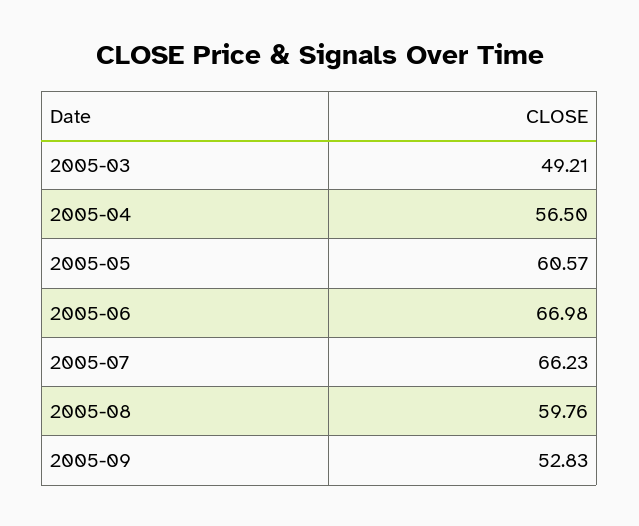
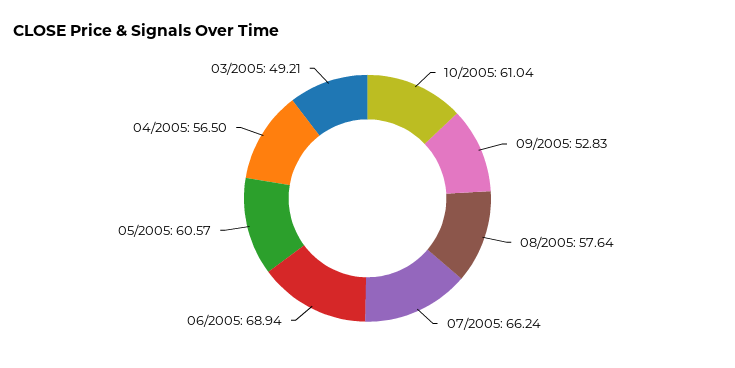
2005-06: 66.98 -> 68.94
2005-07: 66.23 -> 66.24
2005-08: 59.76 -> 57.64
10/2005: none -> 61.04

